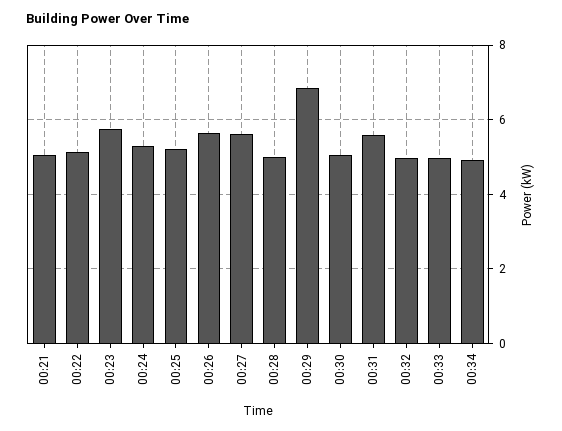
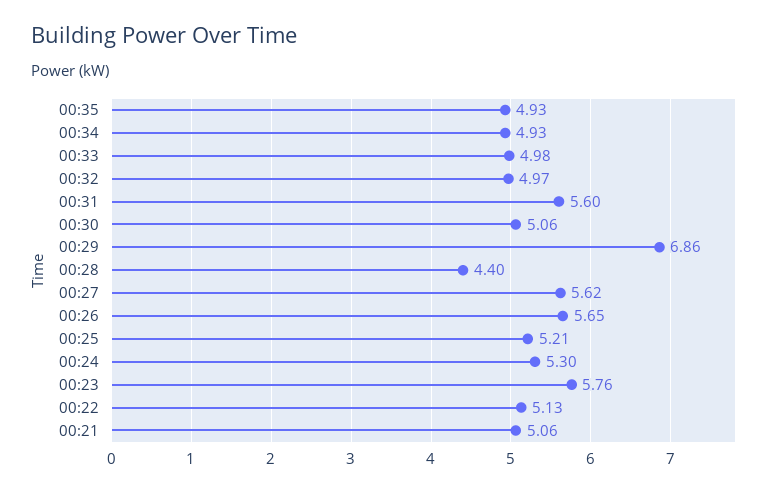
00:28: 5 -> 4.4
00:35: none -> 4.93

